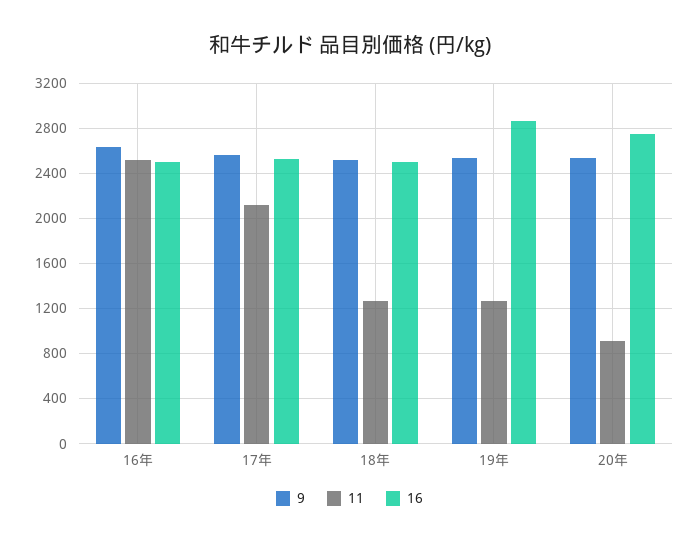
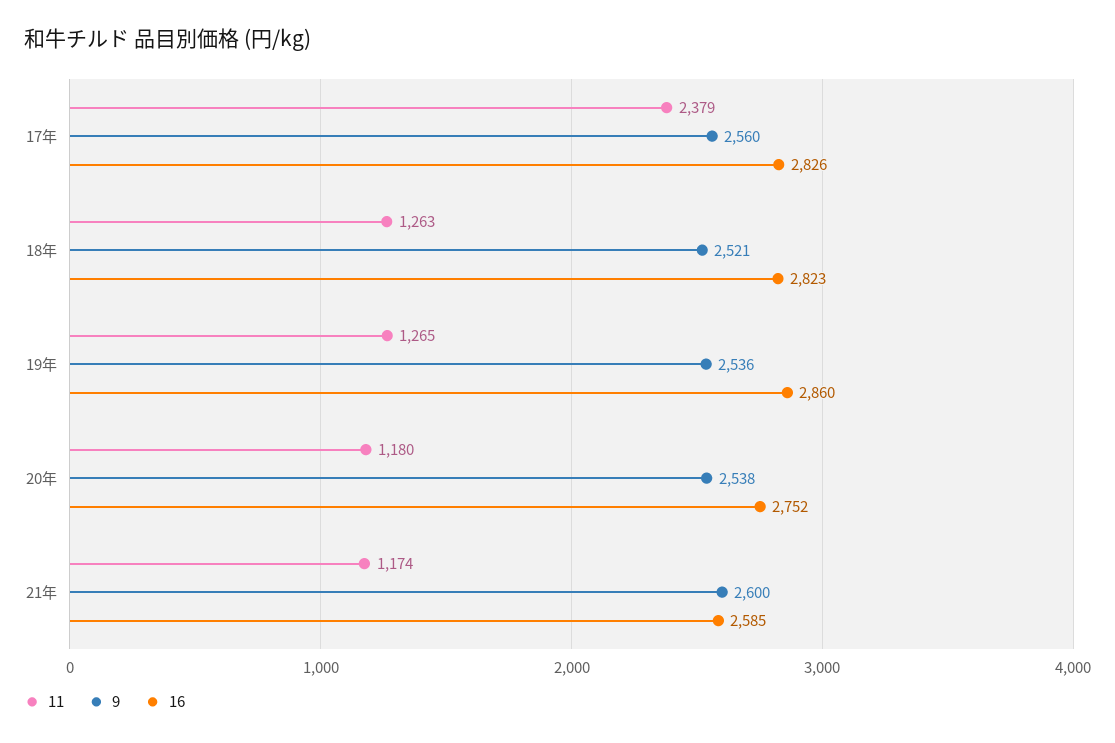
9, 16年: 2600 -> none
11, 16年: 2500 -> none
16, 16年: 2500 -> none
11, 17年: 2100 -> 2379
16, 17年: 2500 -> 2826
16, 18年: 2500 -> 2823
11, 20年: 900 -> 1180
11, 21年: none -> 1174
9, 21年: none -> 2600
16, 21年: none -> 2585

